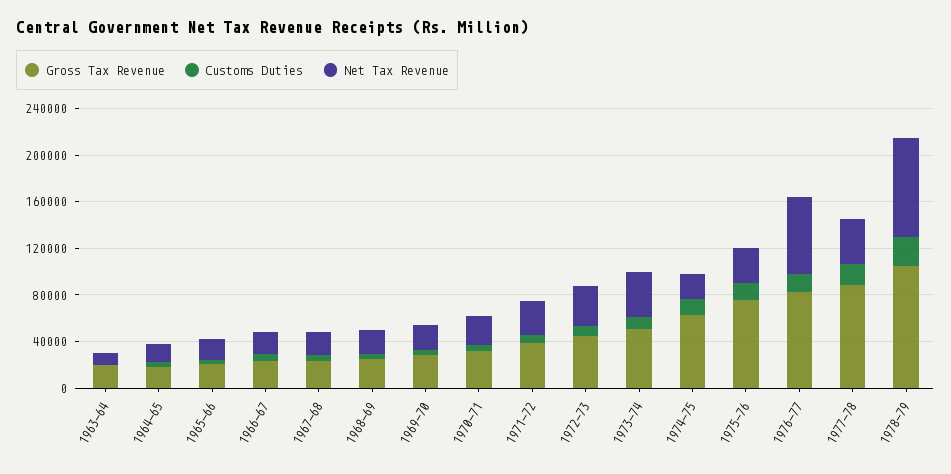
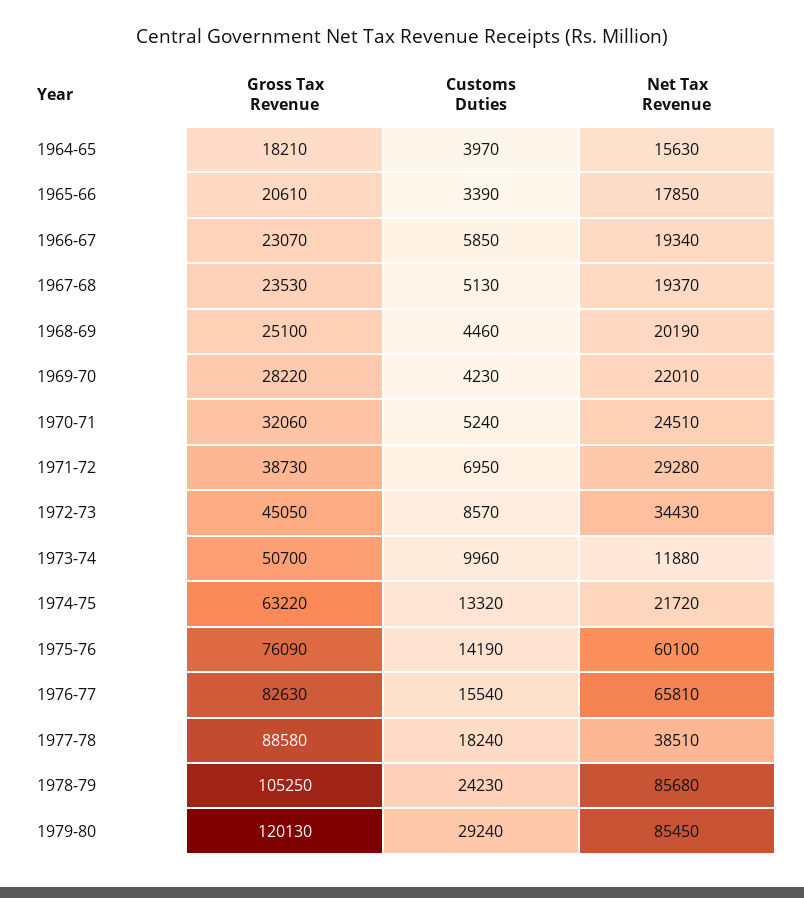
Gross Tax Revenue, 1963-64: 20000 -> none
Customs Duties, 1963-64: 0 -> none
Net Tax Revenue, 1963-64: 10000 -> none
Net Tax Revenue, 1973-74: 40000 -> 11880
Net Tax Revenue, 1975-76: 30000 -> 60100
Gross Tax Revenue, 1979-80: none -> 120130
Customs Duties, 1979-80: none -> 29240
Net Tax Revenue, 1979-80: none -> 85450

